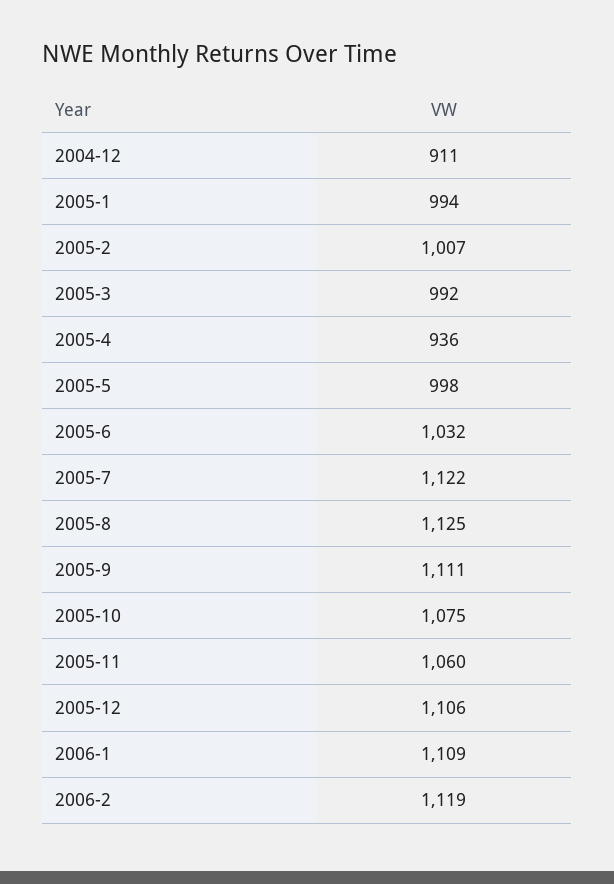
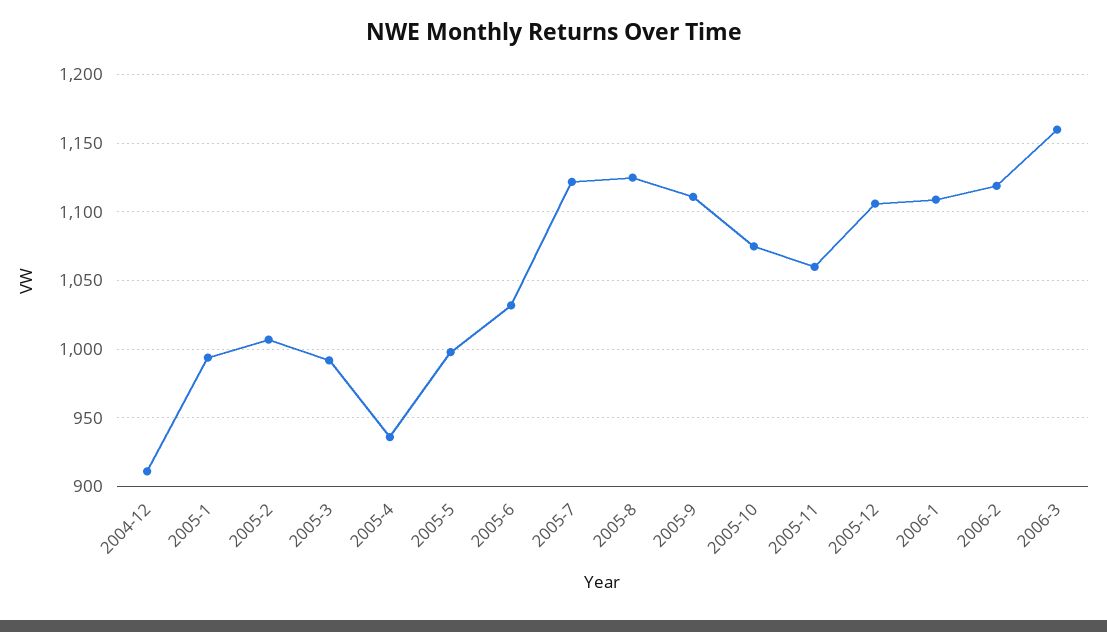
2006-3: none -> 1160

